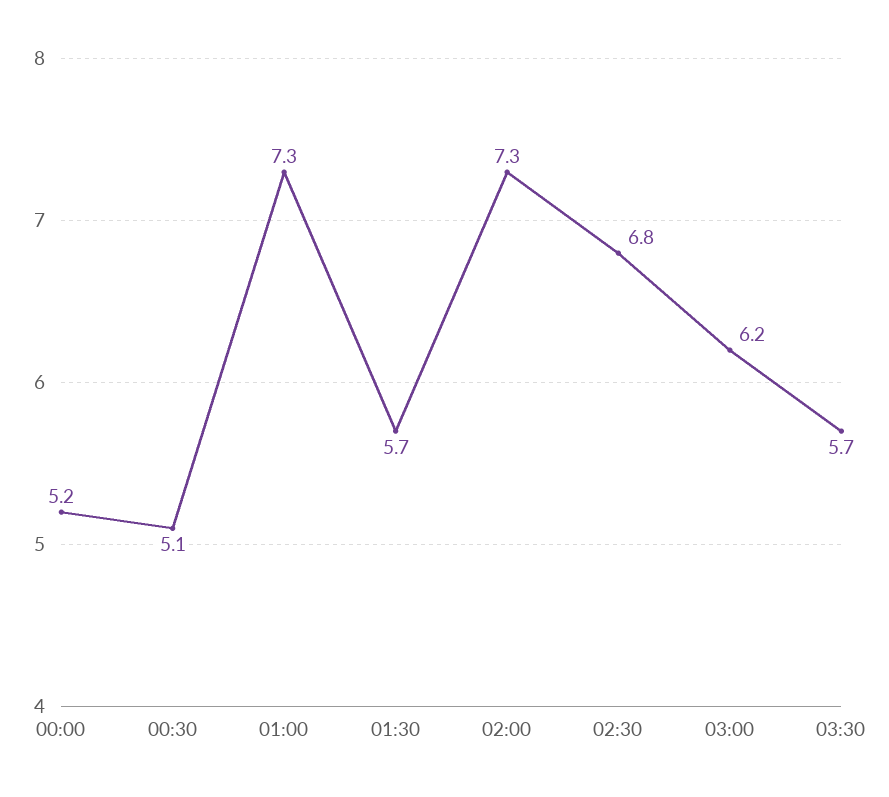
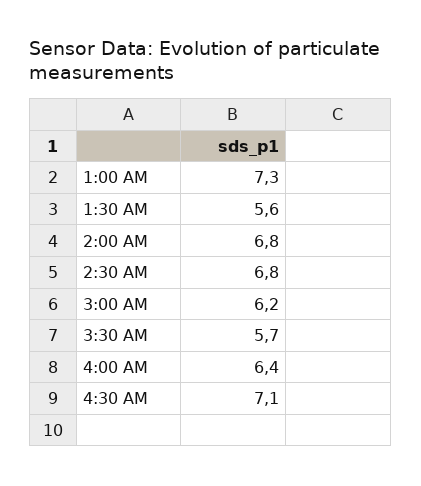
00:00: 5.2 -> none
00:30: 5.1 -> none
01:30: 5.7 -> 5.6
02:00: 7.3 -> 6.8
4:00 AM: none -> 6.4
4:30 AM: none -> 7.1

